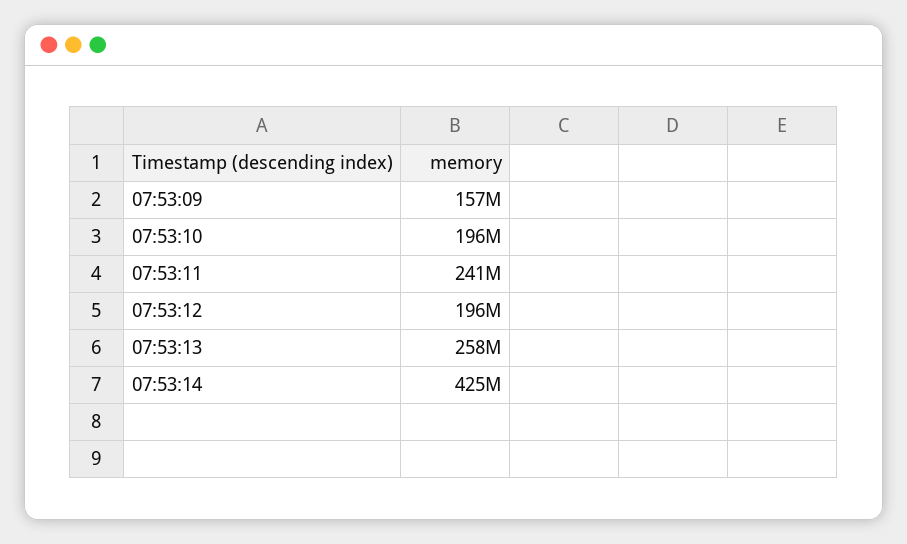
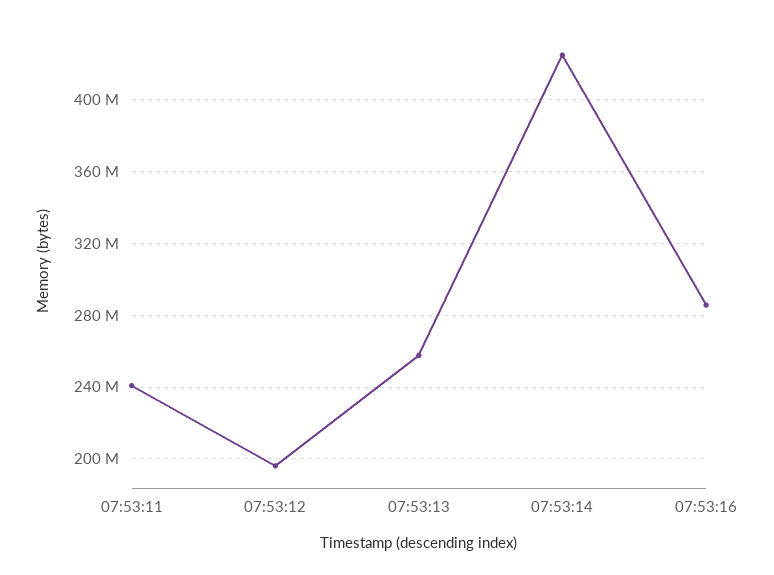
07:53:09: 157000000 -> none
07:53:10: 196000000 -> none
07:53:16: none -> 285000000

